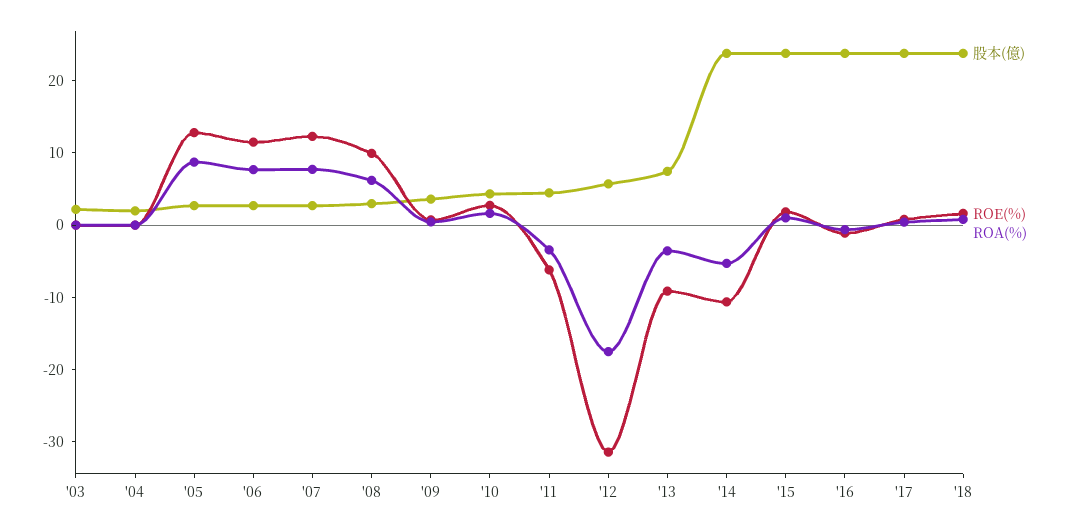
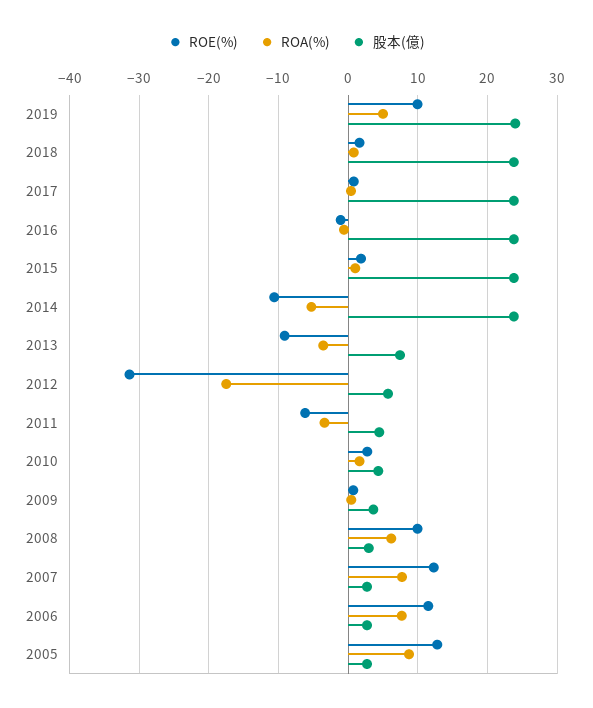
股本(億), '03: 2 -> none
ROE(%), '03: 0 -> none
ROA(%), '03: 0 -> none
股本(億), '04: 2 -> none
ROE(%), '04: 0 -> none
ROA(%), '04: 0 -> none
ROE(%), 2019: none -> 10
ROA(%), 2019: none -> 5
股本(億), 2019: none -> 24

